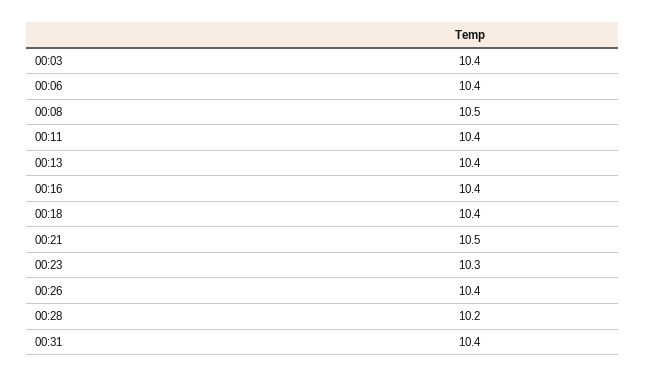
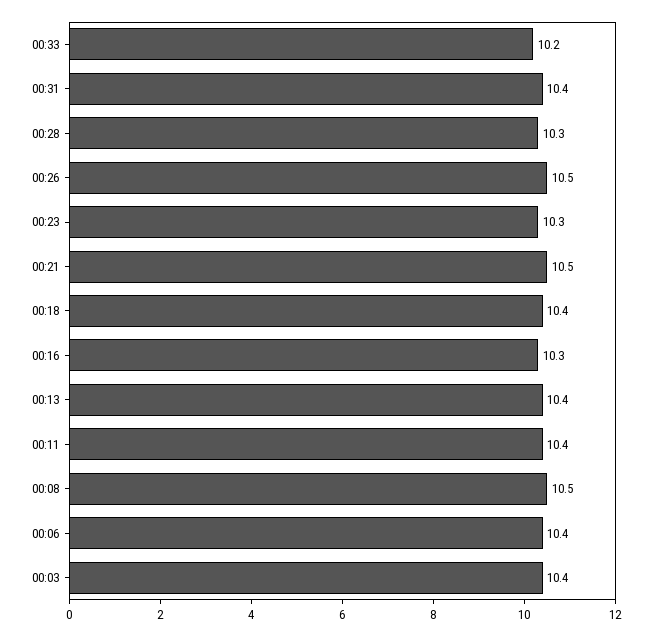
00:16: 10.4 -> 10.3
00:26: 10.4 -> 10.5
00:28: 10.2 -> 10.3
00:33: none -> 10.2

